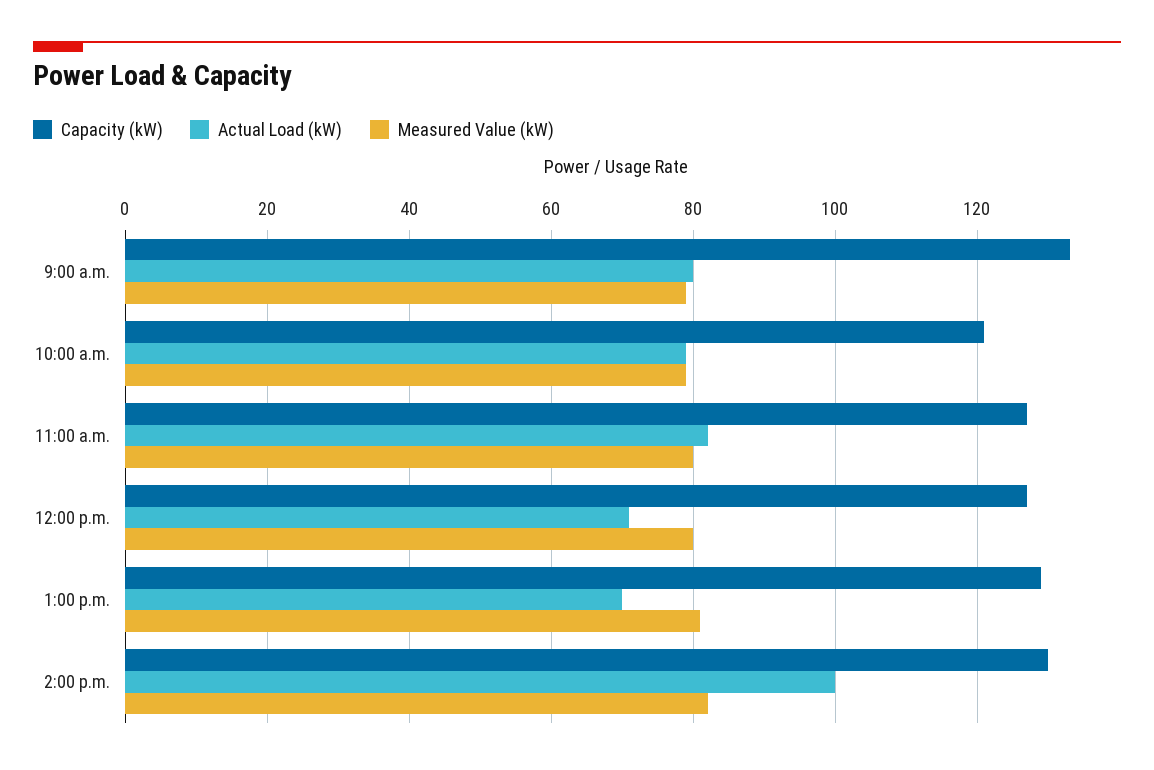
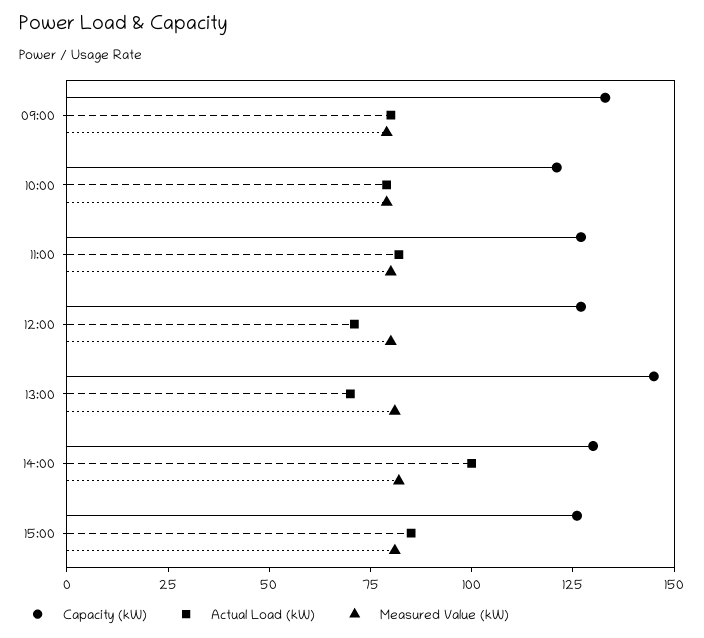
Capacity (kW), 1:00 p.m.: 130 -> 145
Capacity (kW), 15:00: none -> 125
Actual Load (kW), 15:00: none -> 85
Measured Value (kW), 15:00: none -> 80

